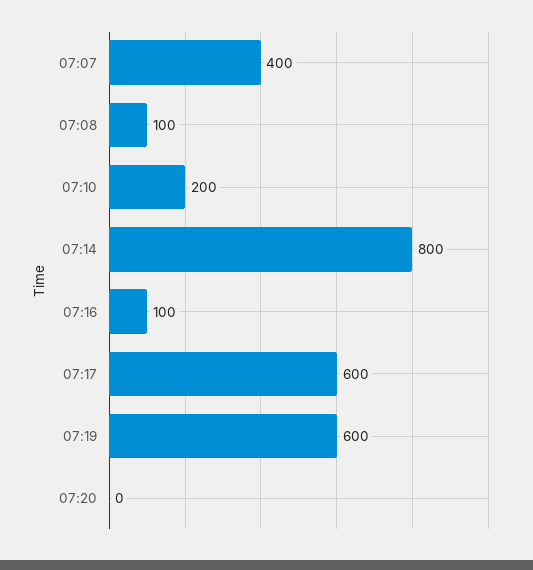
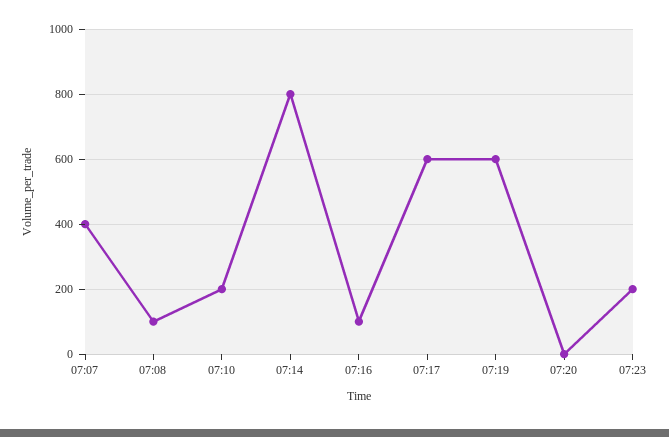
07:23: none -> 200

